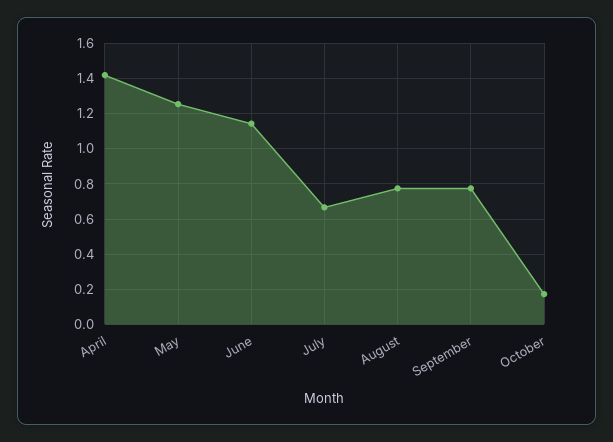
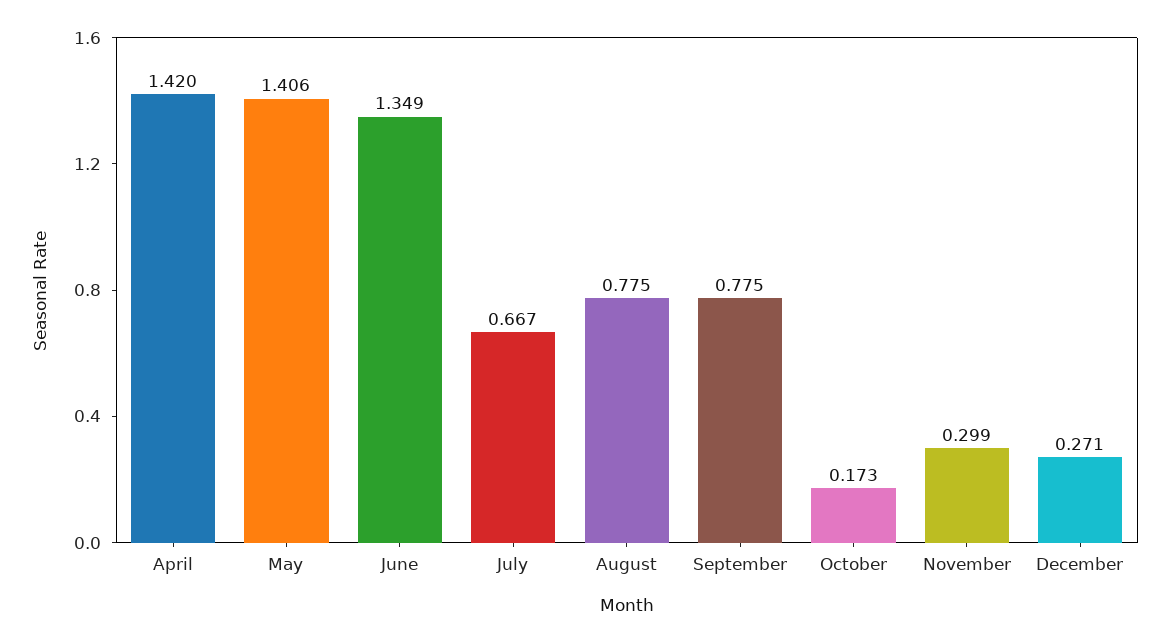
May: 1.25 -> 1.406
June: 1.15 -> 1.349
November: none -> 0.299
December: none -> 0.271

